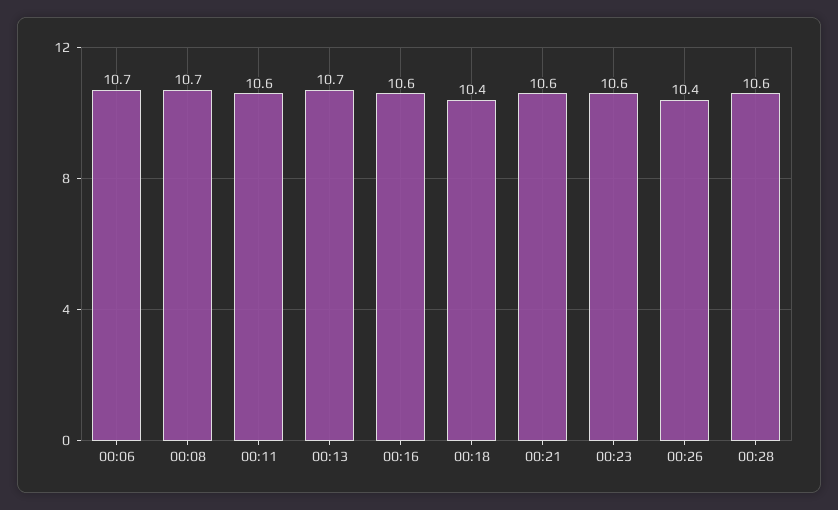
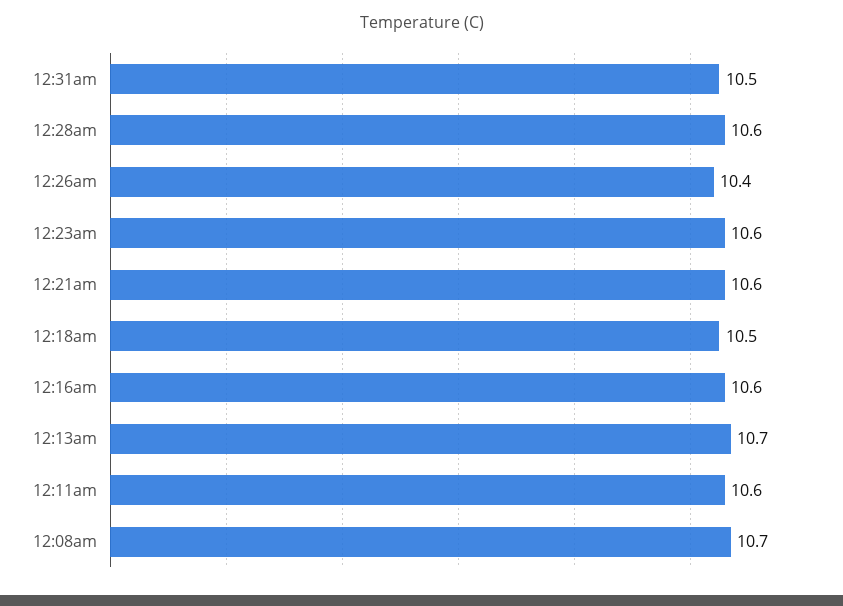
00:06: 10.7 -> none
00:18: 10.4 -> 10.5
12:31am: none -> 10.5

